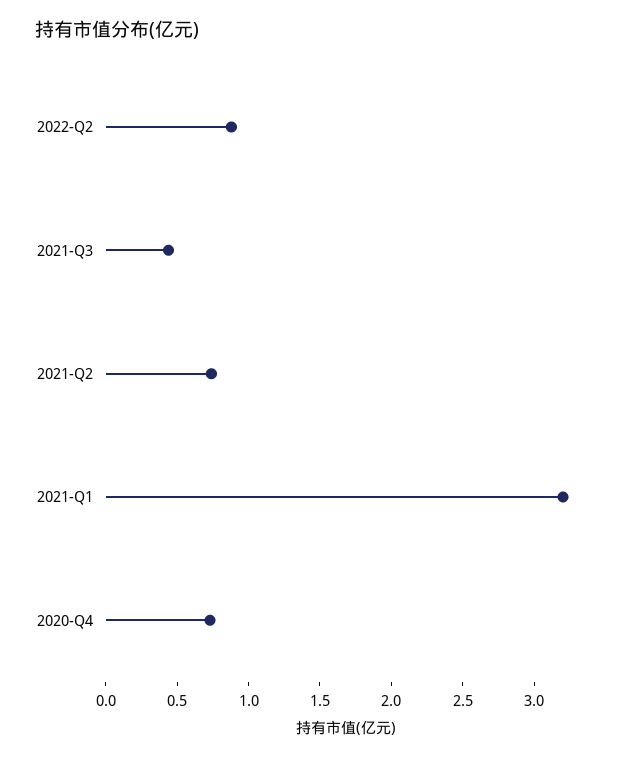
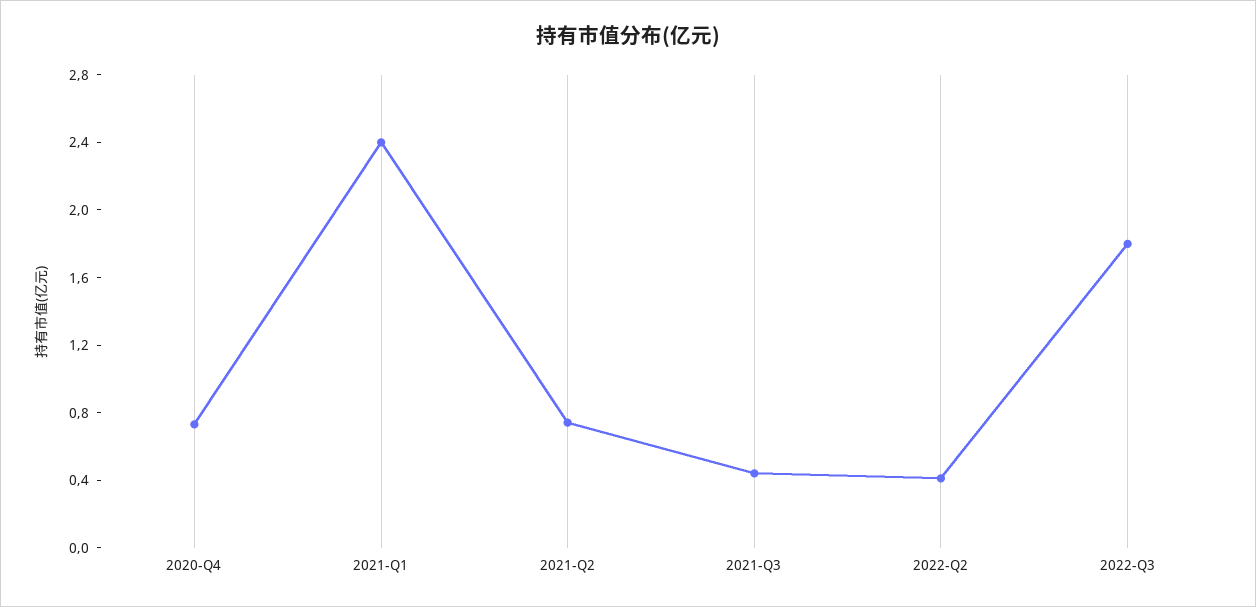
2022-Q2: 0.9 -> 0.4
2021-Q1: 3.2 -> 2.4
2022-Q3: none -> 1.8

